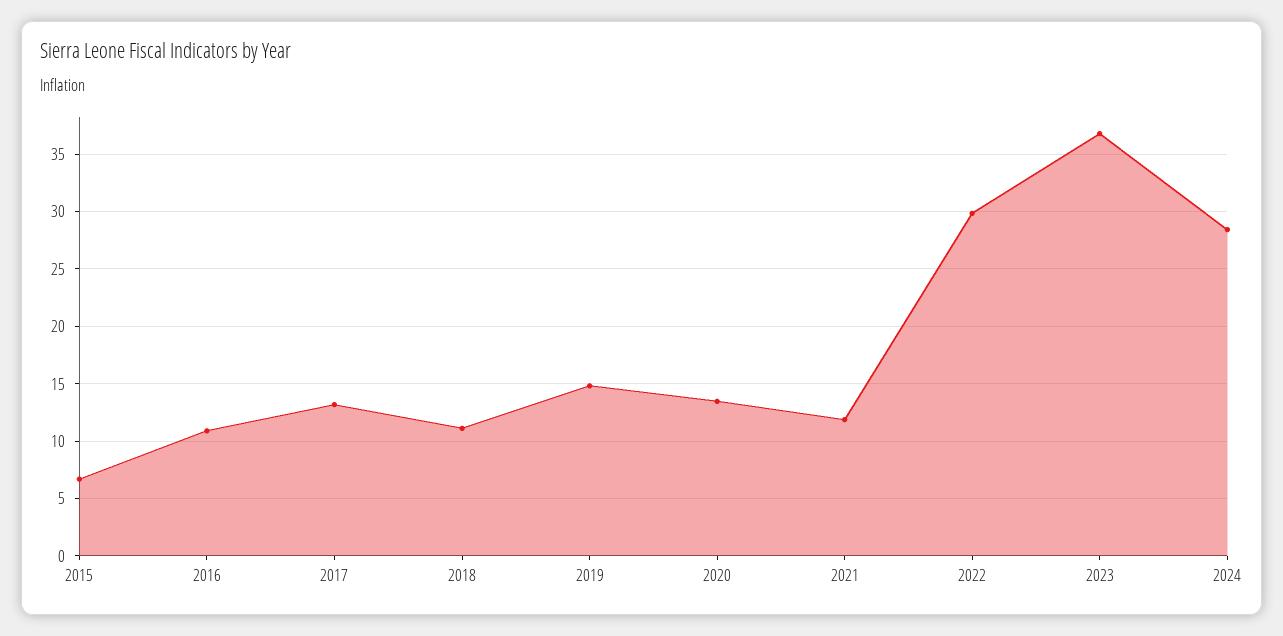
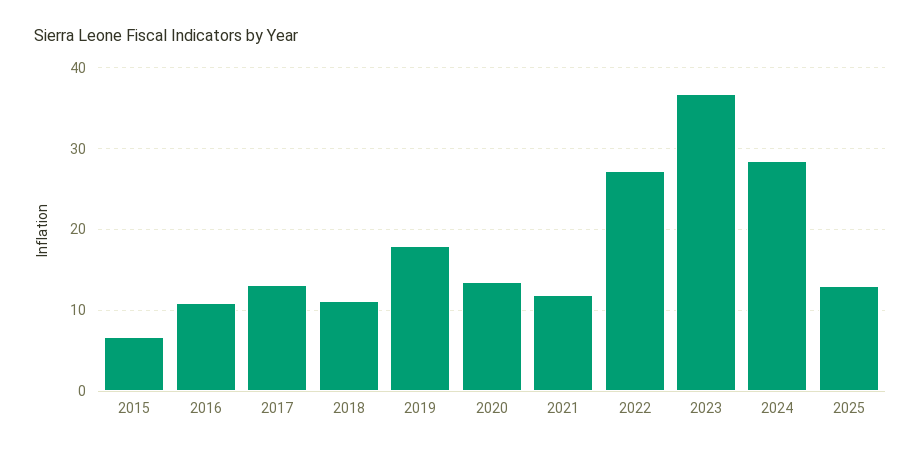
2019: 15 -> 18
2022: 30 -> 27
2025: none -> 13

